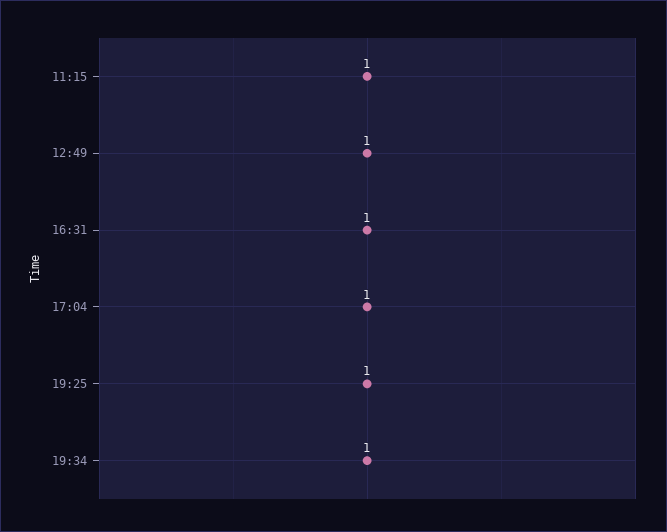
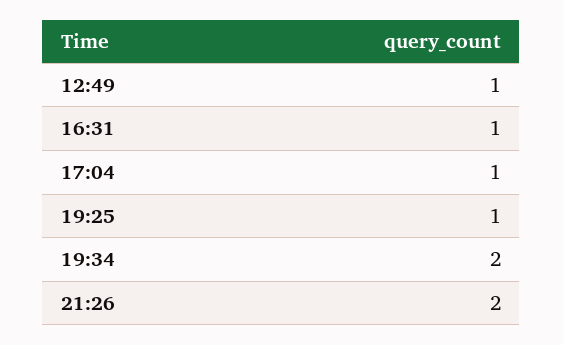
11:15: 1 -> none
19:34: 1 -> 2
21:26: none -> 2

